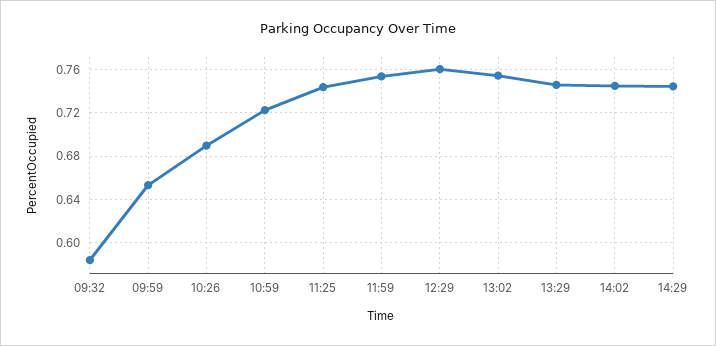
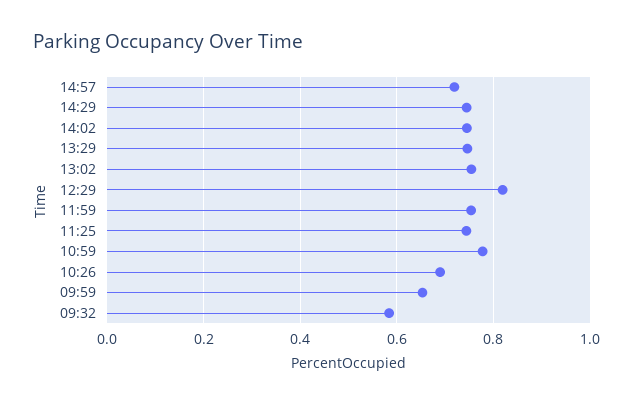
10:59: 0.72 -> 0.78
12:29: 0.76 -> 0.82
14:57: none -> 0.72

